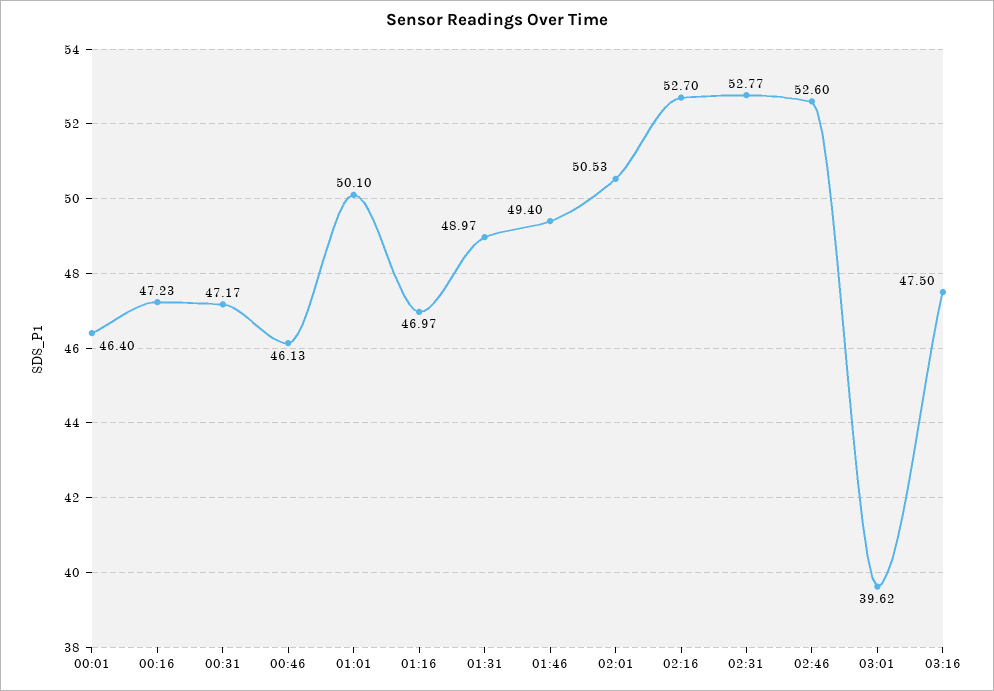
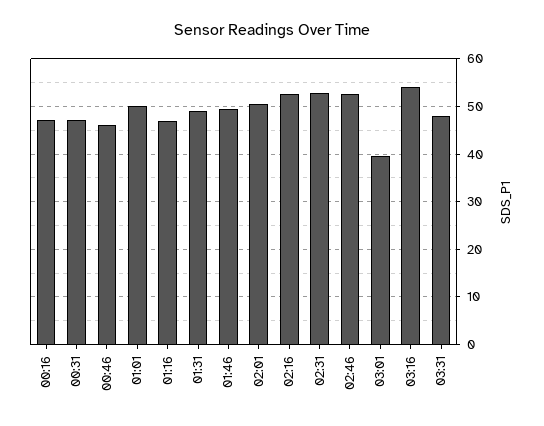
00:01: 46.4 -> none
03:16: 47.5 -> 54
03:31: none -> 48

